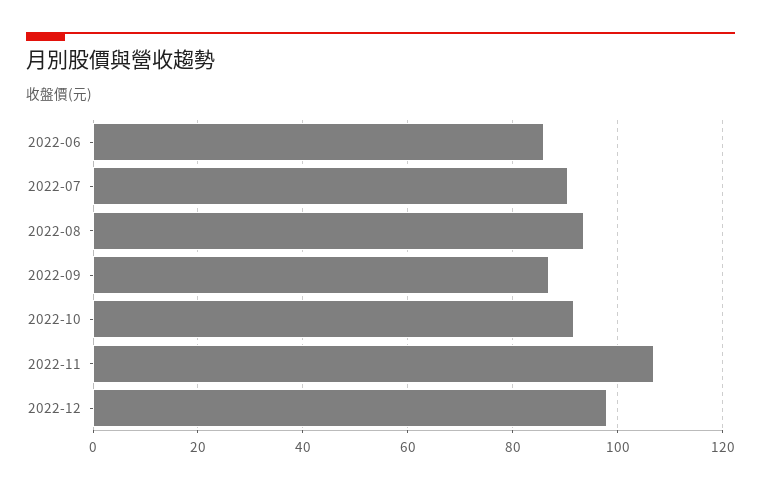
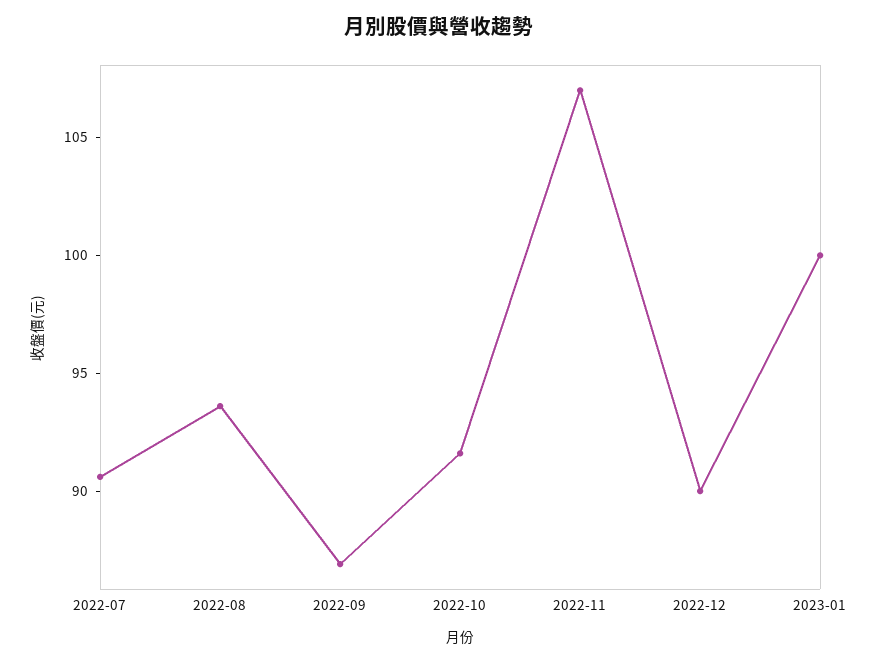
2022-06: 86 -> none
2022-12: 98 -> 90
2023-01: none -> 100

